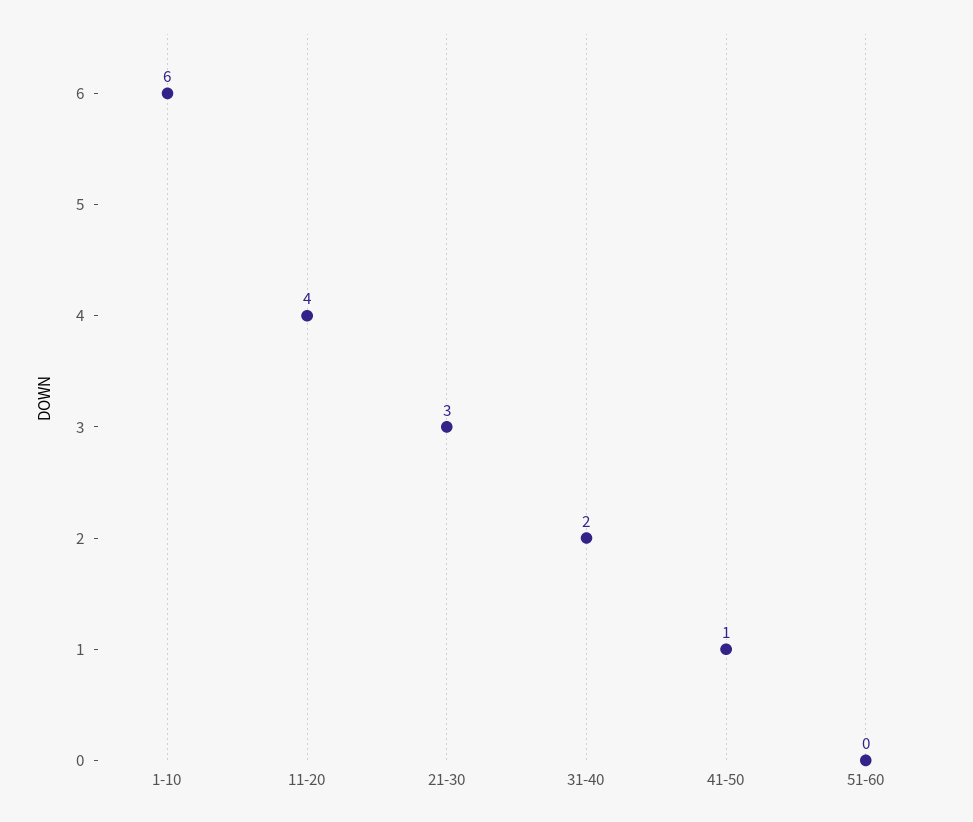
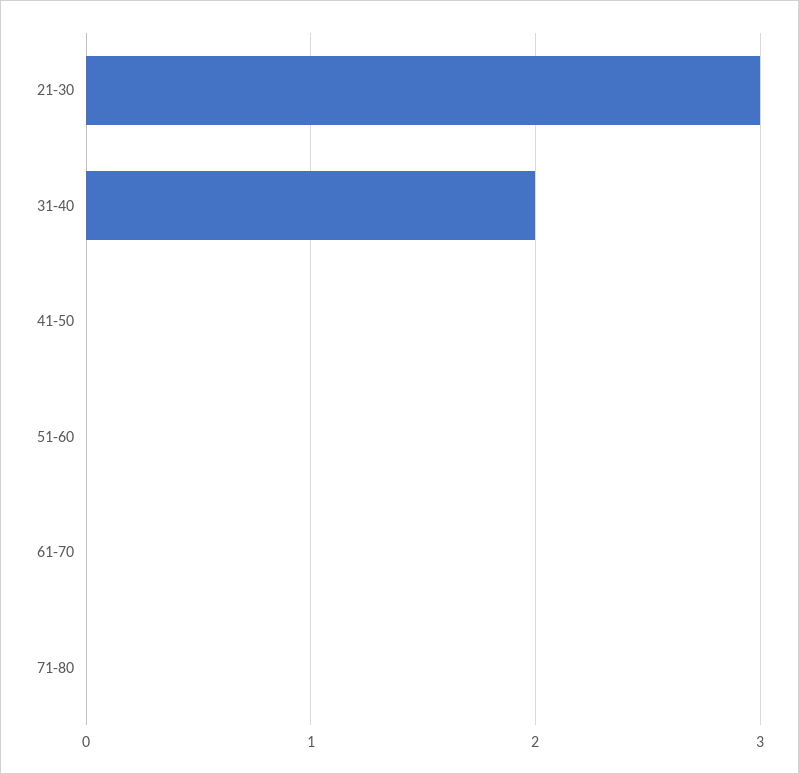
1-10: 6 -> none
11-20: 4 -> none
41-50: 1 -> 0
61-70: none -> 0
71-80: none -> 0

